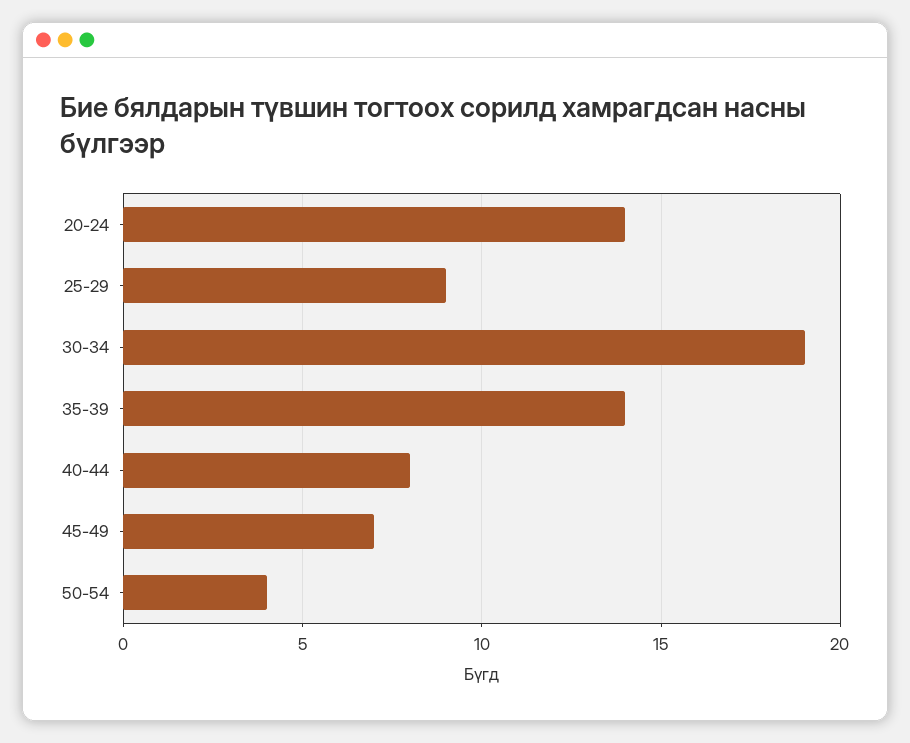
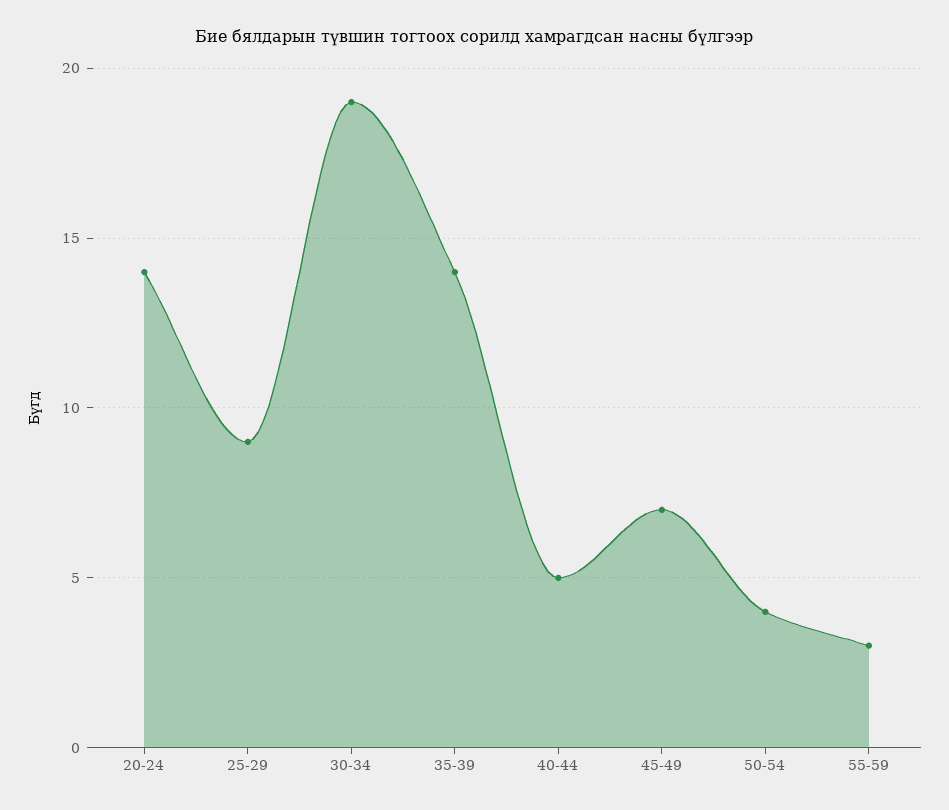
40-44: 8 -> 5
55-59: none -> 3

